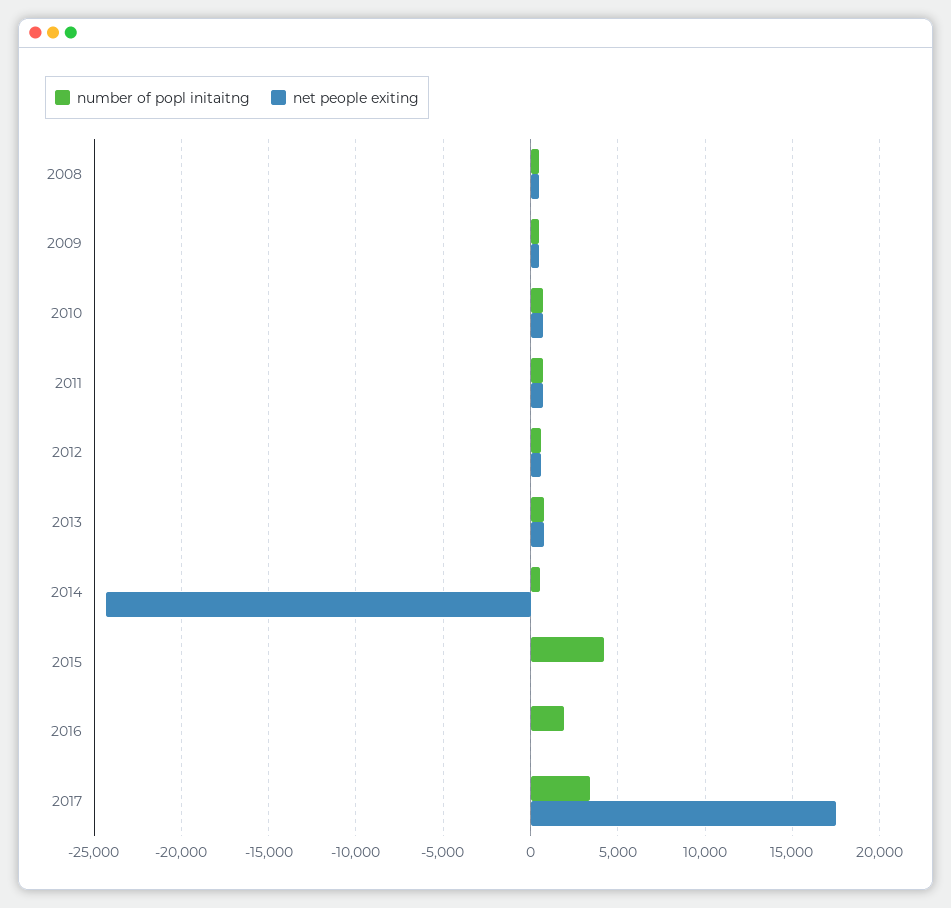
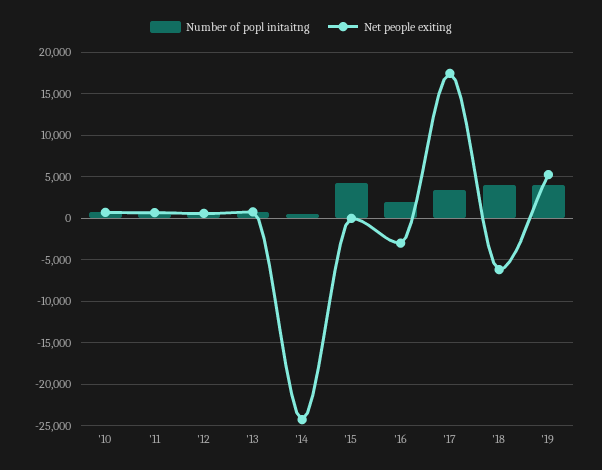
number of popl initaitng, 2008: 500 -> none
net people exiting, 2008: 500 -> none
number of popl initaitng, 2009: 500 -> none
net people exiting, 2009: 500 -> none
net people exiting, 2016: 0 -> -3000
number of popl initaitng, '18: none -> 4000
net people exiting, '18: none -> -6000
number of popl initaitng, '19: none -> 4000
net people exiting, '19: none -> 5000

